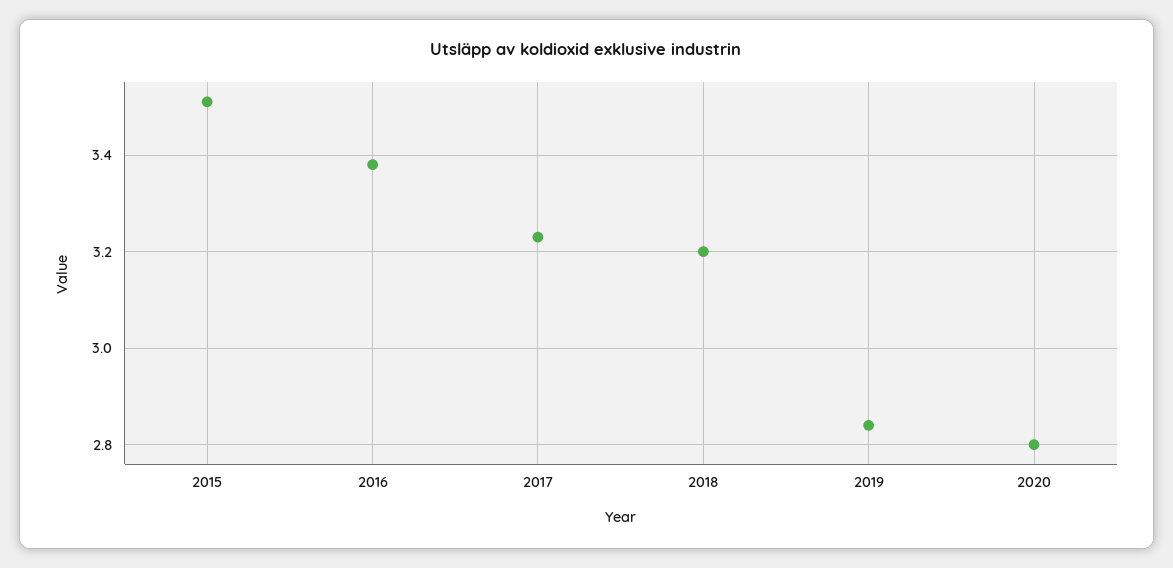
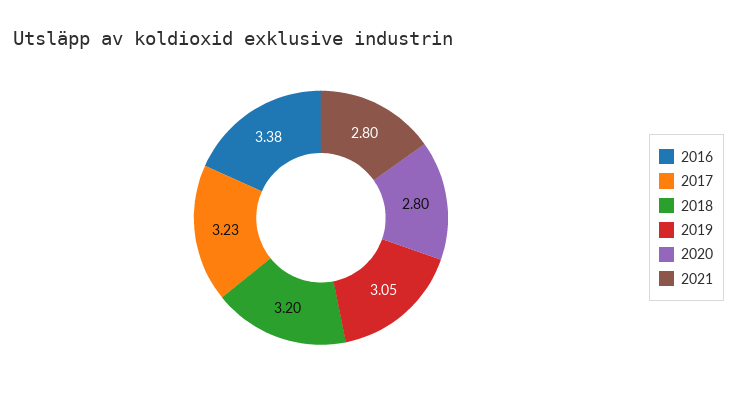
2015: 3.5 -> none
2019: 2.85 -> 3.05
2021: none -> 2.8

